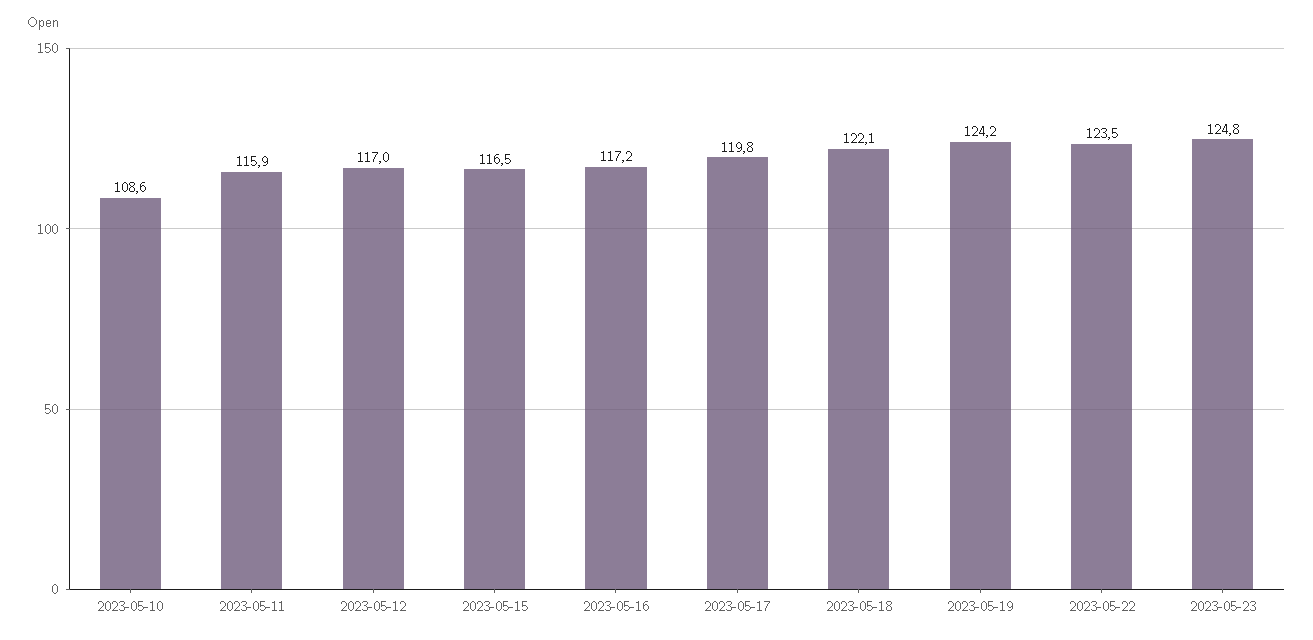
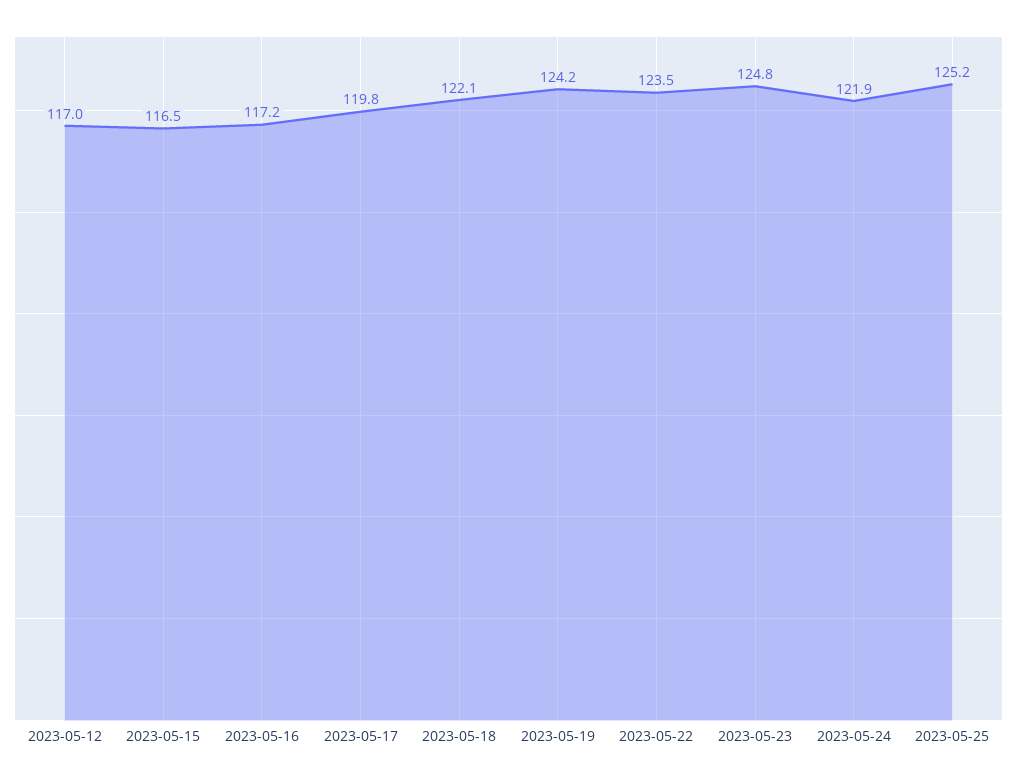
2023-05-10: 108.6 -> none
2023-05-11: 115.9 -> none
2023-05-24: none -> 121.9
2023-05-25: none -> 125.2

